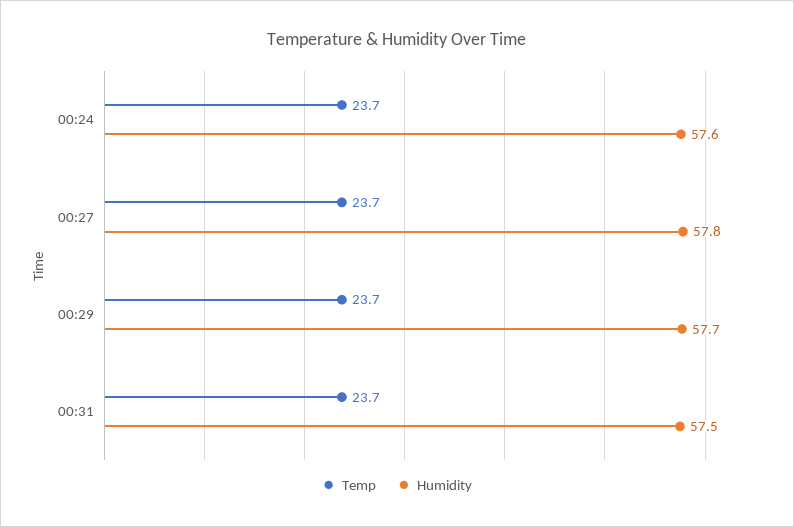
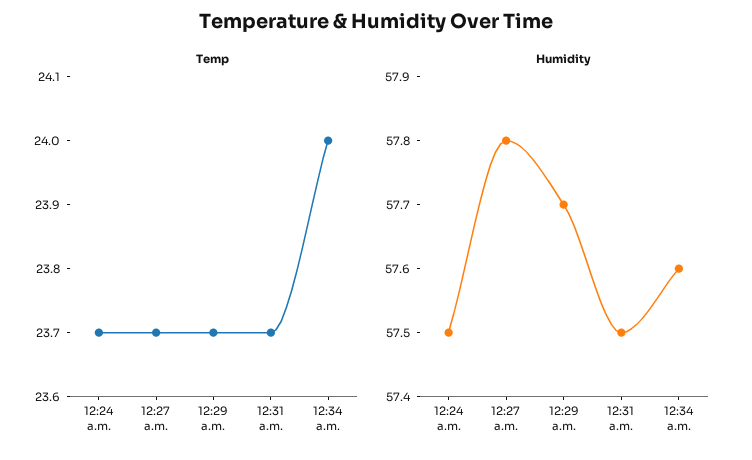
Humidity, 00:24: 57.6 -> 57.5
Temp, 12:34 a.m.: none -> 24
Humidity, 12:34 a.m.: none -> 57.6

